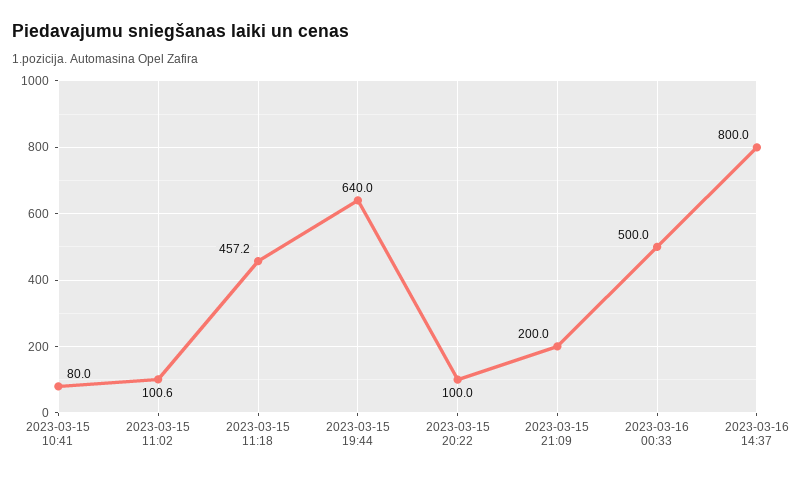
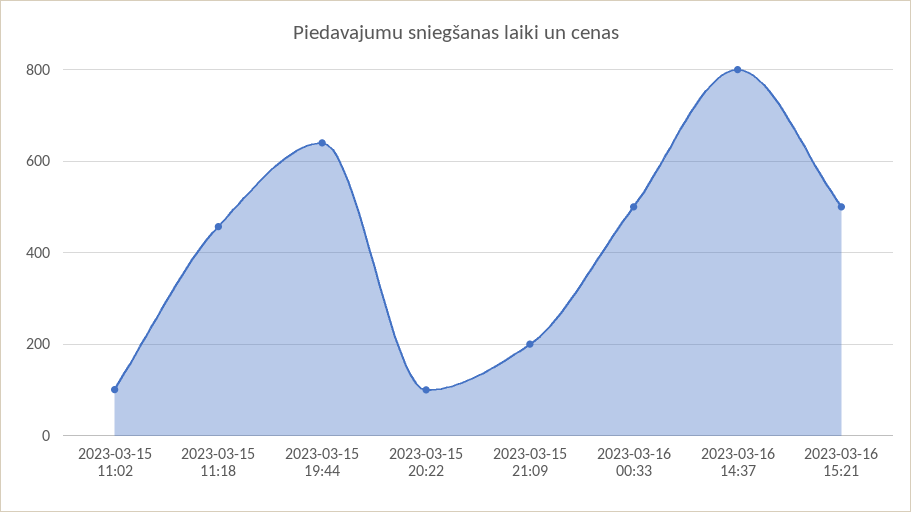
2023-03-15 10:41: 80 -> none
2023-03-16 15:21: none -> 500

